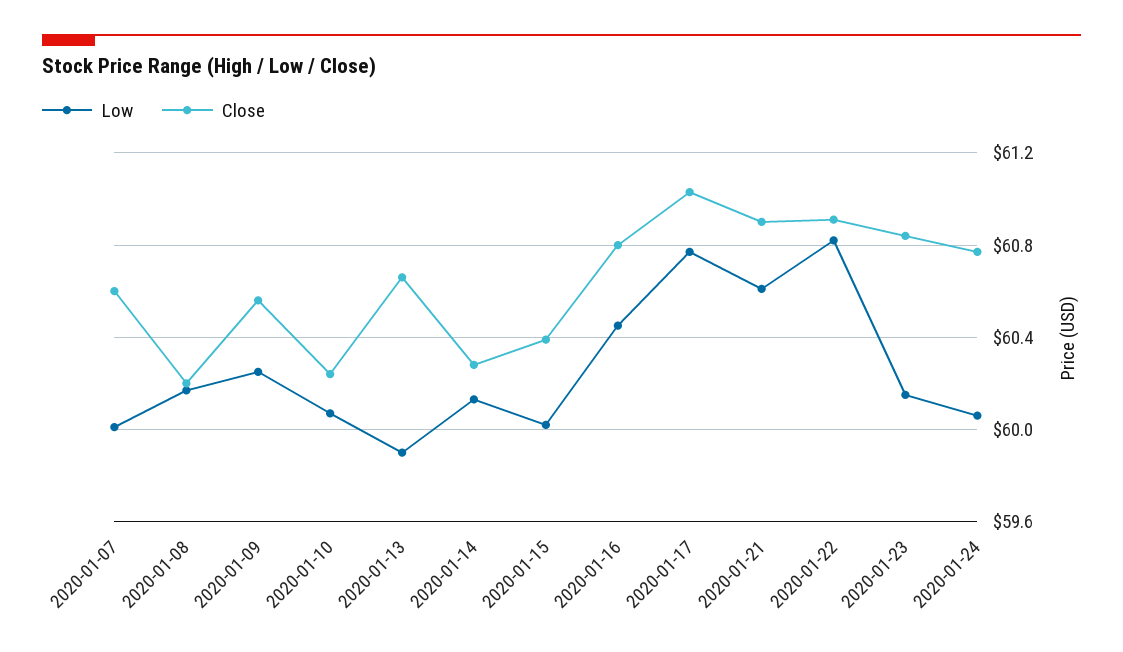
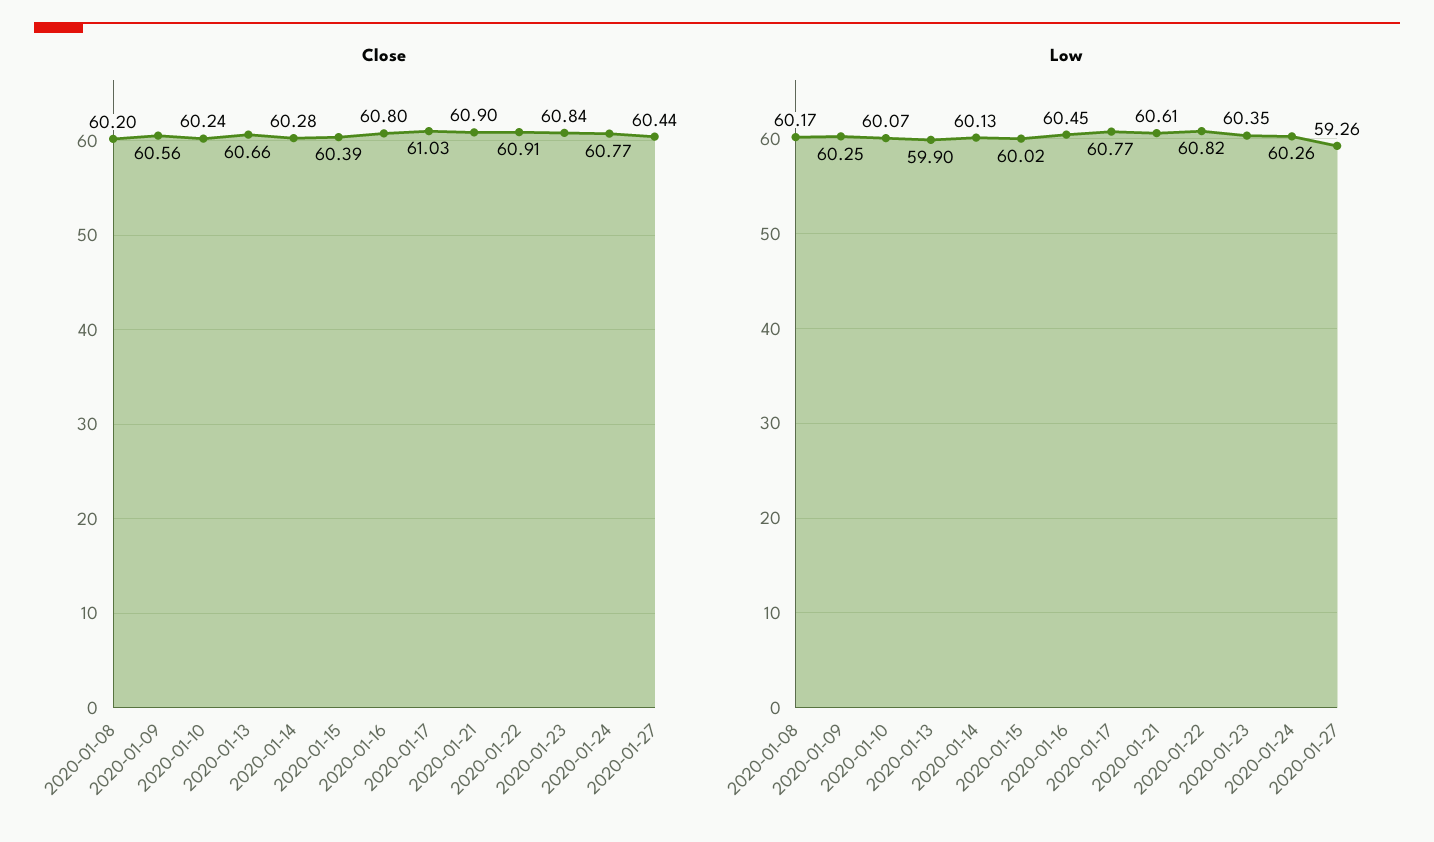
Low, 2020-01-07: 60 -> none
Close, 2020-01-07: 60.6 -> none
Low, 2020-01-23: 60.15 -> 60.35
Low, 2020-01-24: 60.05 -> 60.26
Close, 2020-01-27: none -> 60.44
Low, 2020-01-27: none -> 59.26

